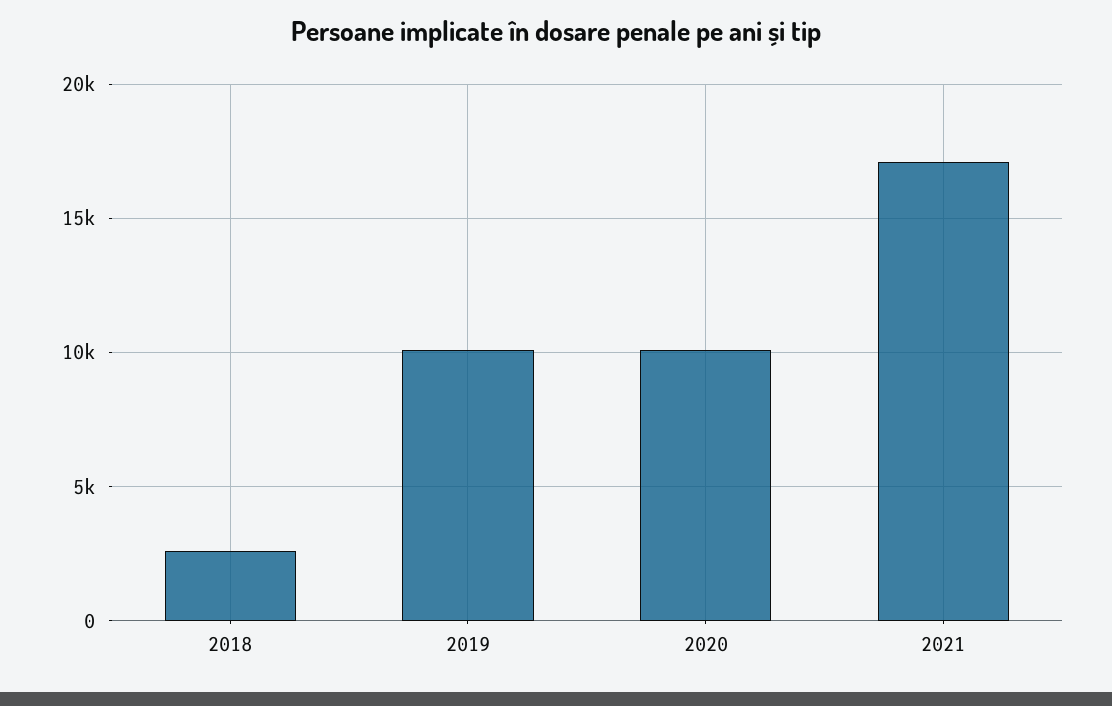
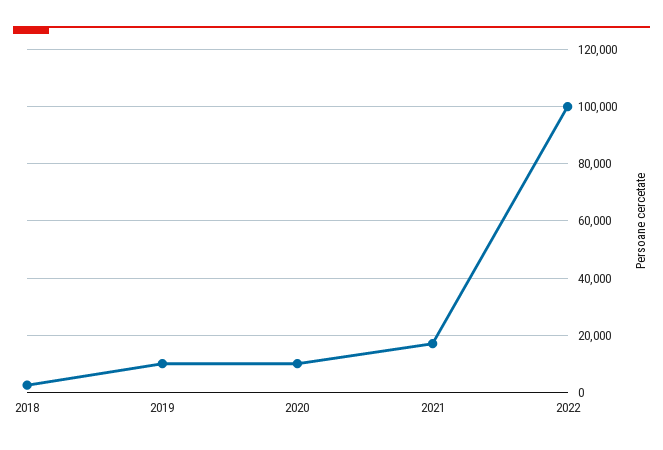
2022: none -> 100000

